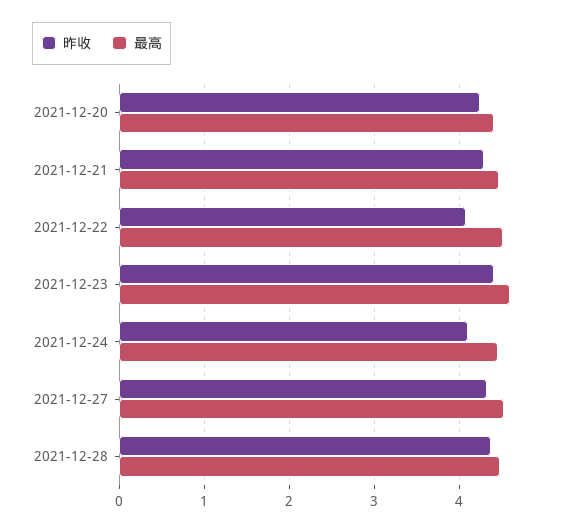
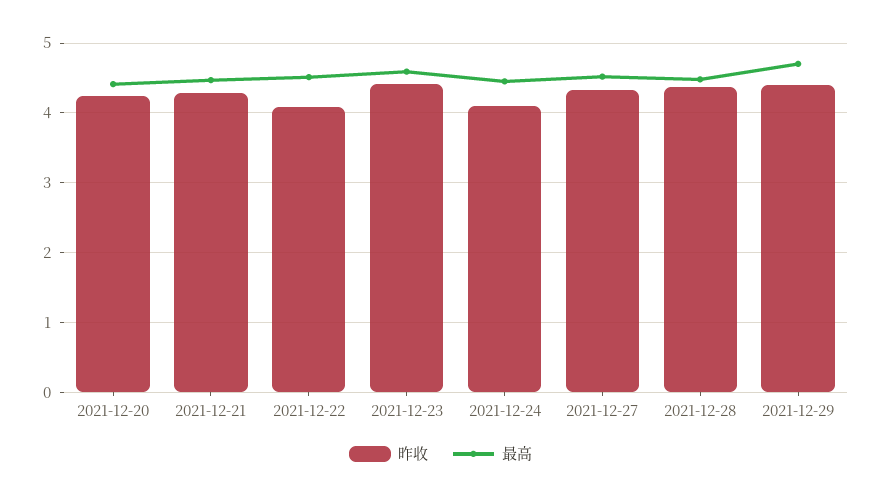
昨收, 2021-12-29: none -> 4.4
最高, 2021-12-29: none -> 4.7

